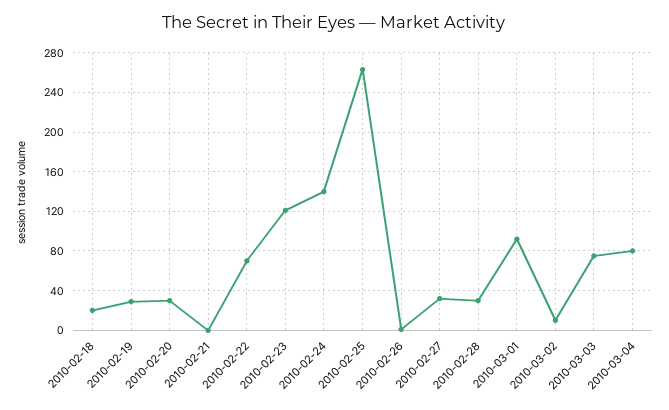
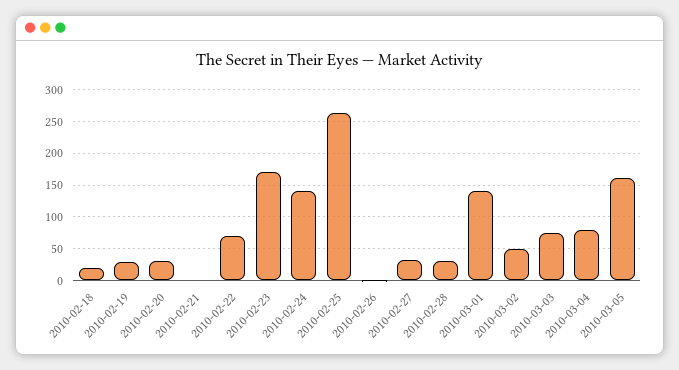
2010-02-23: 120 -> 170
2010-03-01: 90 -> 140
2010-03-02: 10 -> 50
2010-03-05: none -> 160

